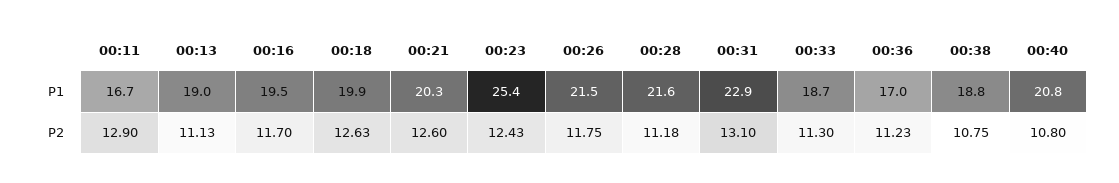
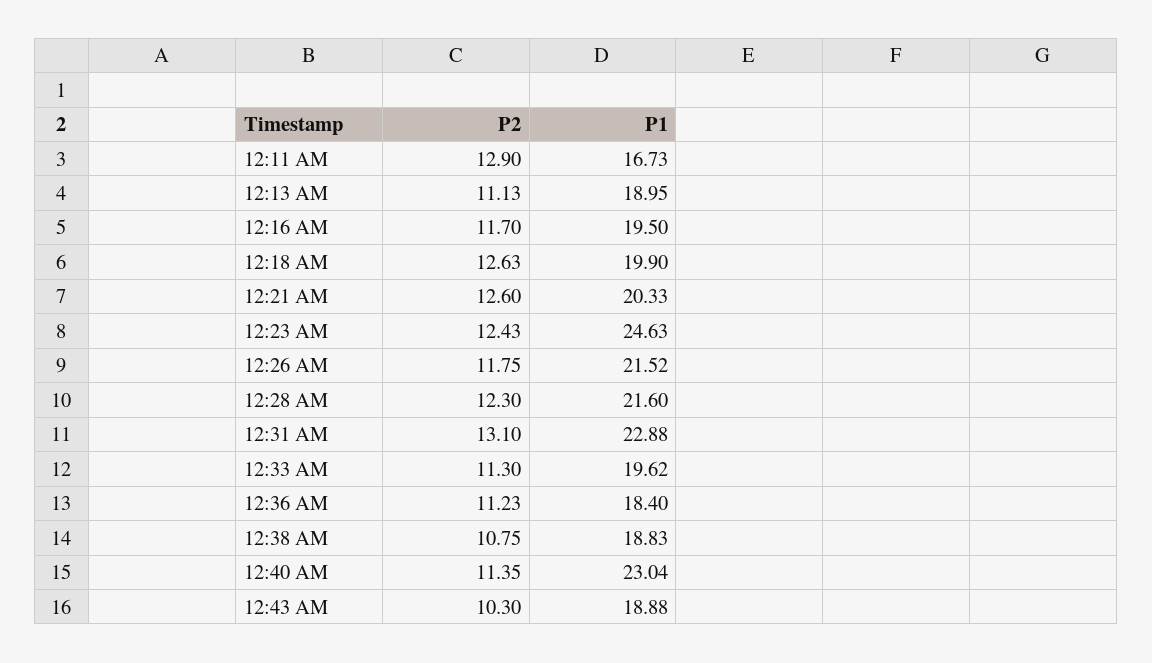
00:23, P1: 25.4 -> 24.63
00:33, P1: 18.7 -> 19.62
00:36, P1: 17 -> 18.4
00:40, P1: 20.8 -> 23.04
00:28, P2: 11.18 -> 12.3
00:40, P2: 10.8 -> 11.35
12:43 AM, P2: none -> 10.3
12:43 AM, P1: none -> 18.88

